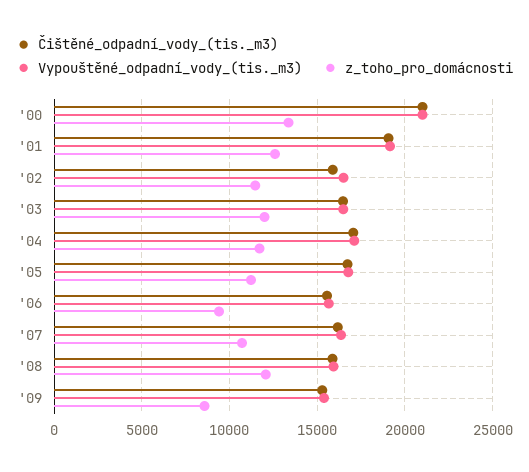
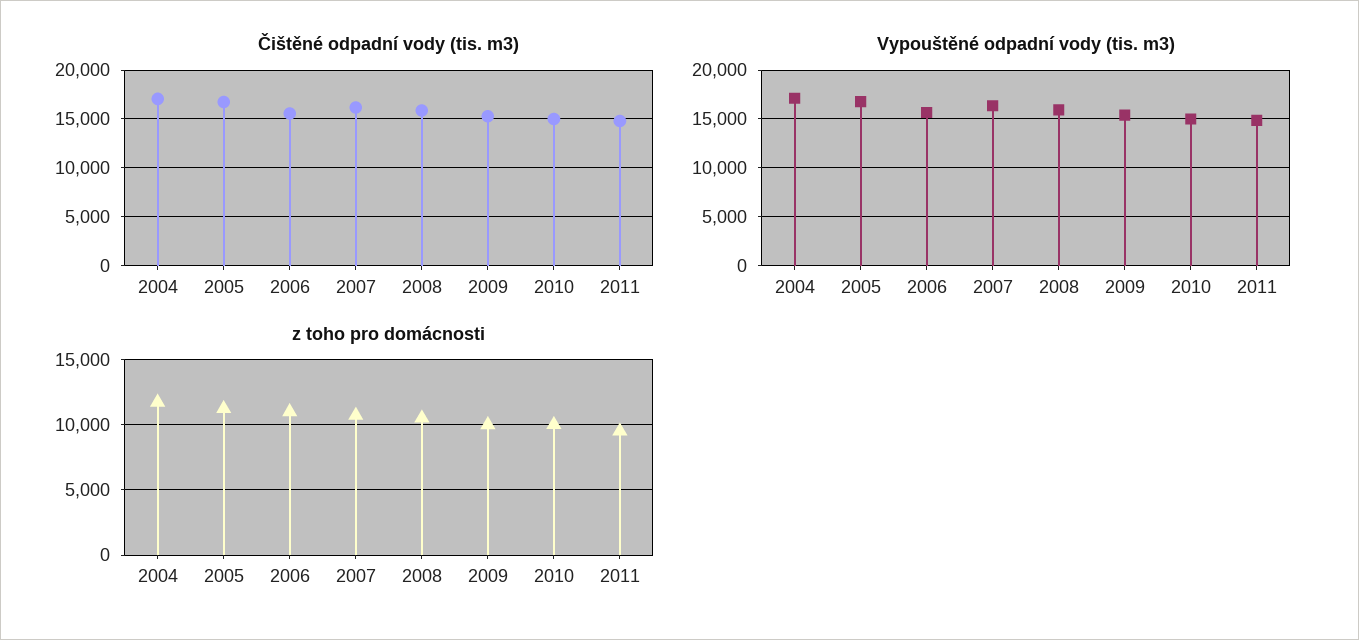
Čištěné_odpadní_vody_(tis._m3), '00: 21000 -> none
Vypouštěné_odpadní_vody_(tis._m3), '00: 21000 -> none
z_toho_pro_domácnosti, '00: 13500 -> none
Čištěné_odpadní_vody_(tis._m3), '01: 19000 -> none
Vypouštěné_odpadní_vody_(tis._m3), '01: 19000 -> none
z_toho_pro_domácnosti, '01: 12500 -> none
Čištěné_odpadní_vody_(tis._m3), '02: 16000 -> none
Vypouštěné_odpadní_vody_(tis._m3), '02: 16500 -> none
z_toho_pro_domácnosti, '02: 11500 -> none
Čištěné_odpadní_vody_(tis._m3), '03: 16500 -> none
Vypouštěné_odpadní_vody_(tis._m3), '03: 16500 -> none
z_toho_pro_domácnosti, '03: 12000 -> none
z_toho_pro_domácnosti, '06: 9500 -> 11000
z_toho_pro_domácnosti, '08: 12000 -> 10500
z_toho_pro_domácnosti, '09: 8500 -> 10000
Čištěné_odpadní_vody_(tis._m3), 2010: none -> 15000
Čištěné_odpadní_vody_(tis._m3), 2011: none -> 15000
Vypouštěné_odpadní_vody_(tis._m3), 2010: none -> 15000
Vypouštěné_odpadní_vody_(tis._m3), 2011: none -> 15000
z_toho_pro_domácnosti, 2010: none -> 10000
z_toho_pro_domácnosti, 2011: none -> 9500

